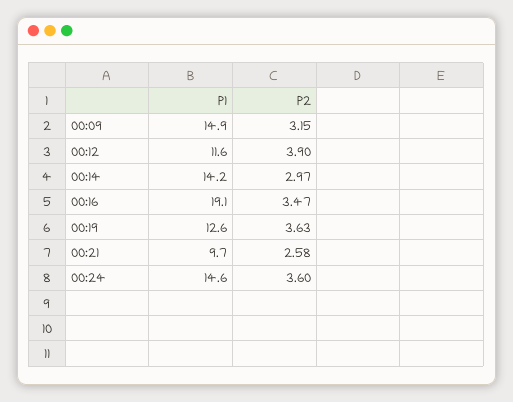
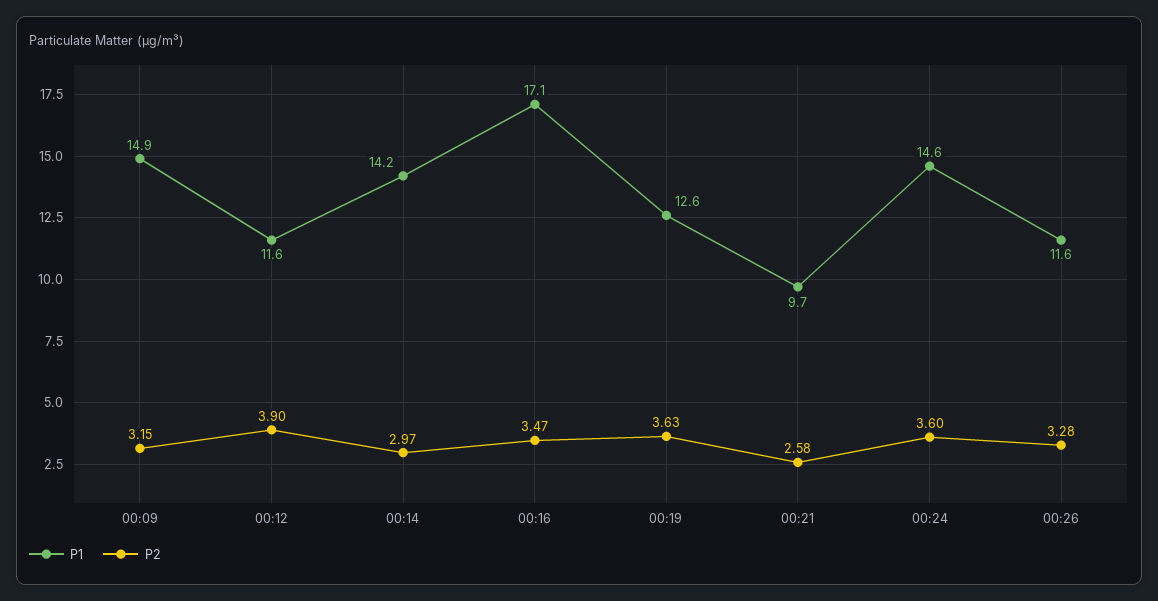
P1, 00:16: 19.1 -> 17.1
P1, 00:26: none -> 11.6
P2, 00:26: none -> 3.28

